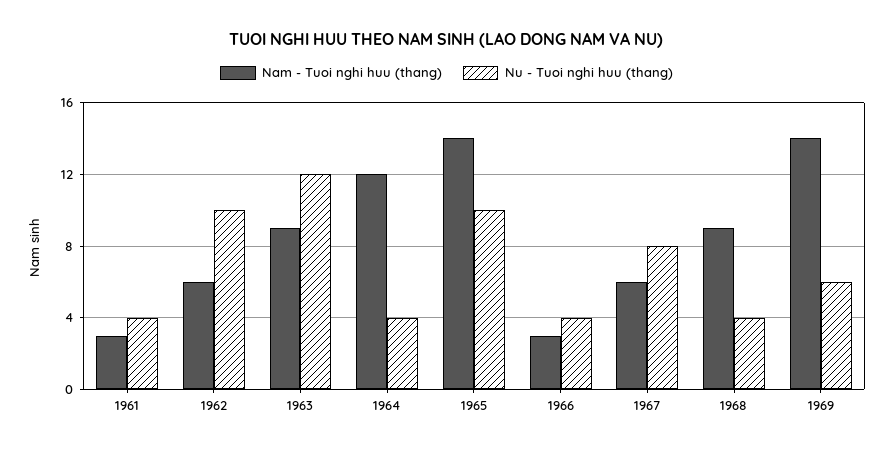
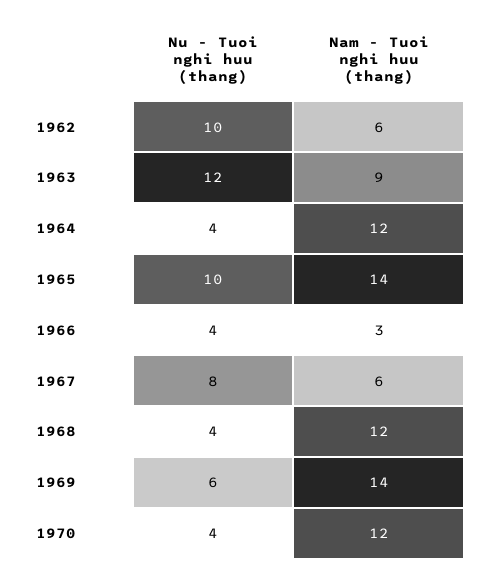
Nam - Tuoi nghi huu (thang), 1961: 3 -> none
Nu - Tuoi nghi huu (thang), 1961: 4 -> none
Nam - Tuoi nghi huu (thang), 1968: 9 -> 12
Nu - Tuoi nghi huu (thang), 1970: none -> 4
Nam - Tuoi nghi huu (thang), 1970: none -> 12

